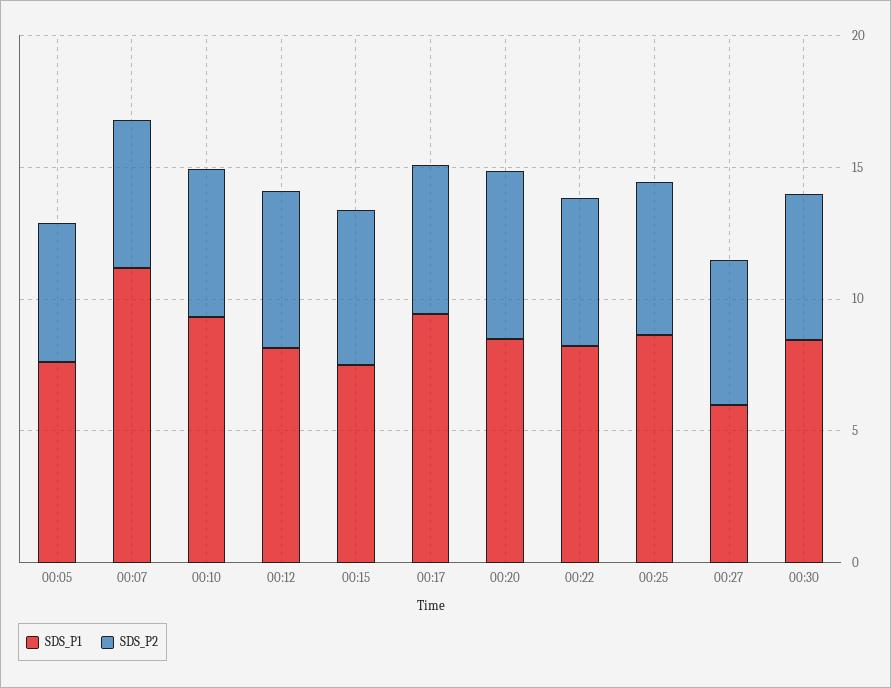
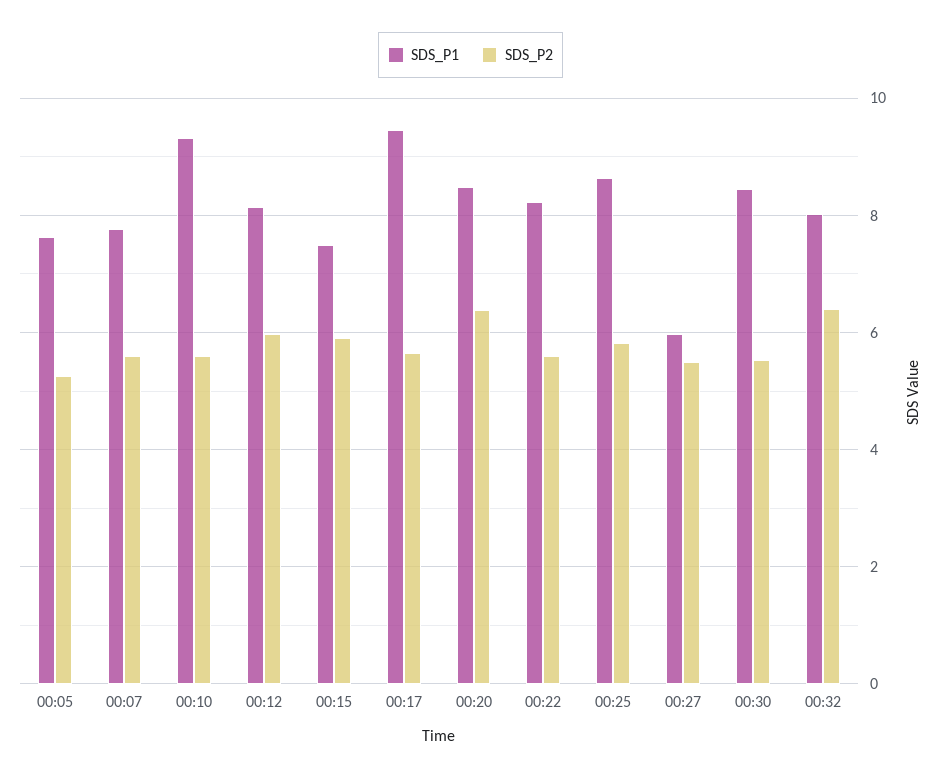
SDS_P1, 00:07: 11 -> 7.8
SDS_P1, 00:32: none -> 8
SDS_P2, 00:32: none -> 6.4

